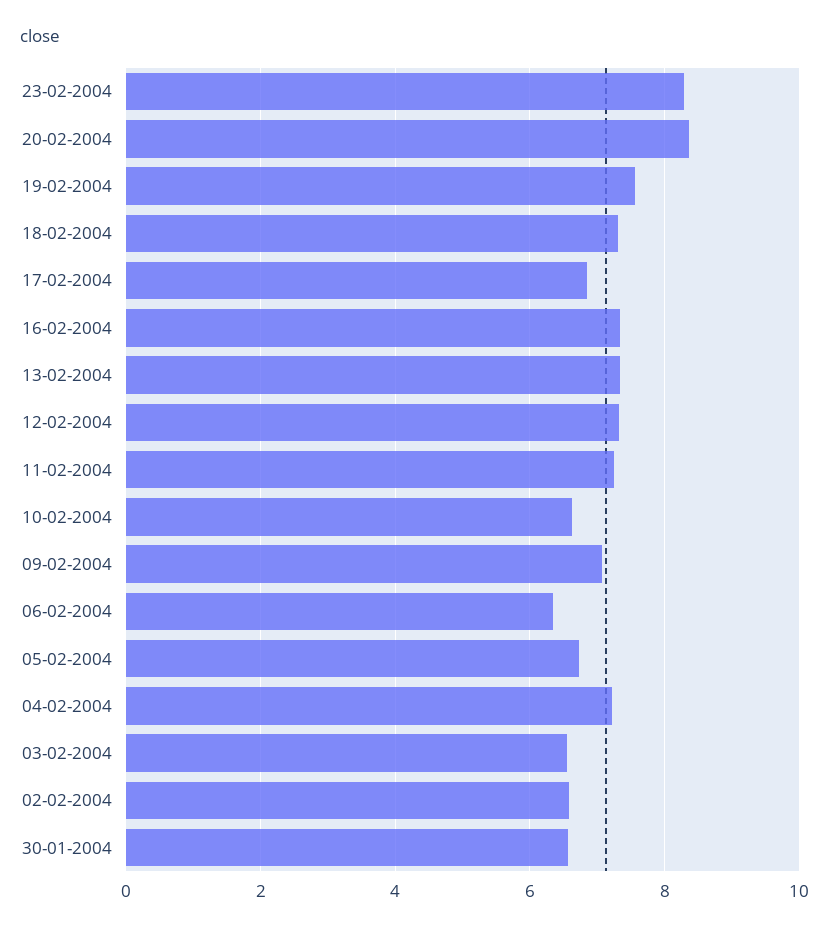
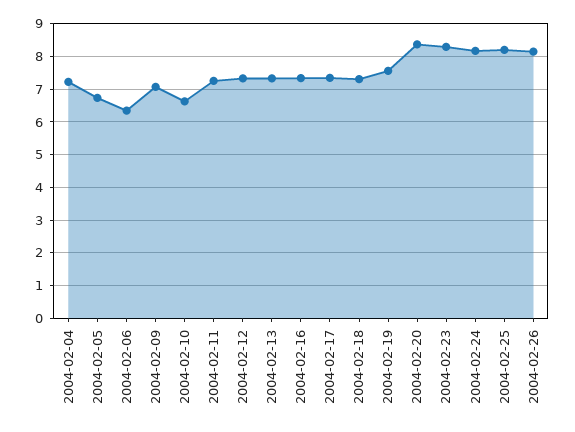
17-02-2004: 6.8 -> 7.4
03-02-2004: 6.6 -> none
02-02-2004: 6.6 -> none
30-01-2004: 6.6 -> none
2004-02-24: none -> 8.2
2004-02-25: none -> 8.2
2004-02-26: none -> 8.2

